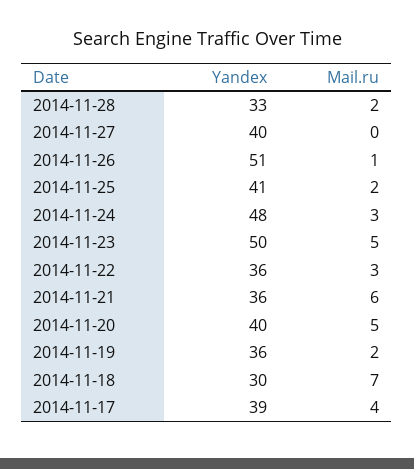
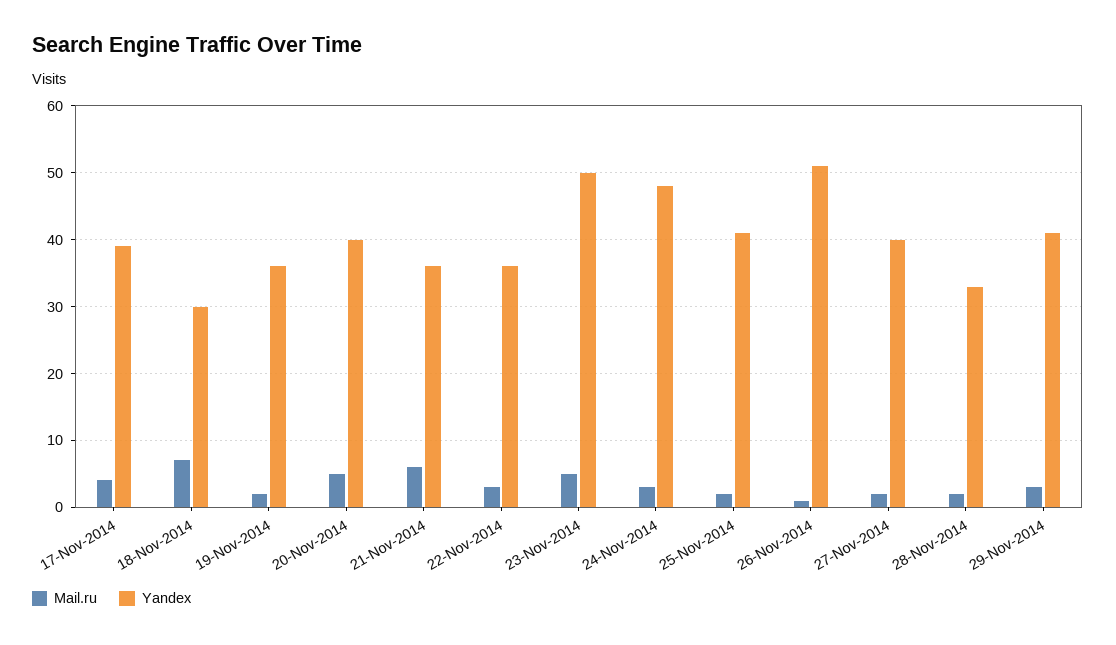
Mail.ru, 2014-11-27: 0 -> 2
Mail.ru, 29-Nov-2014: none -> 3
Yandex, 29-Nov-2014: none -> 41

